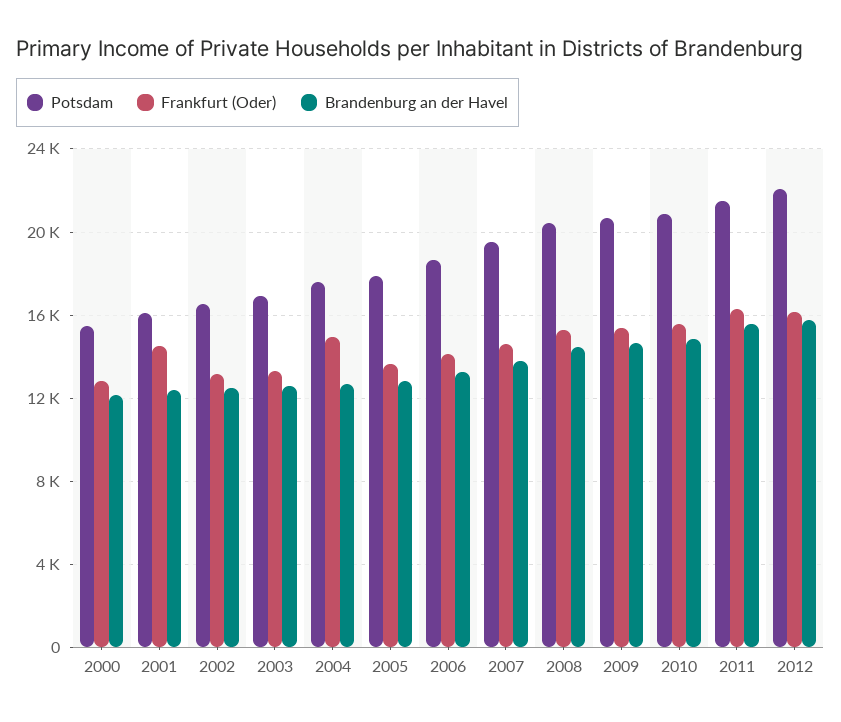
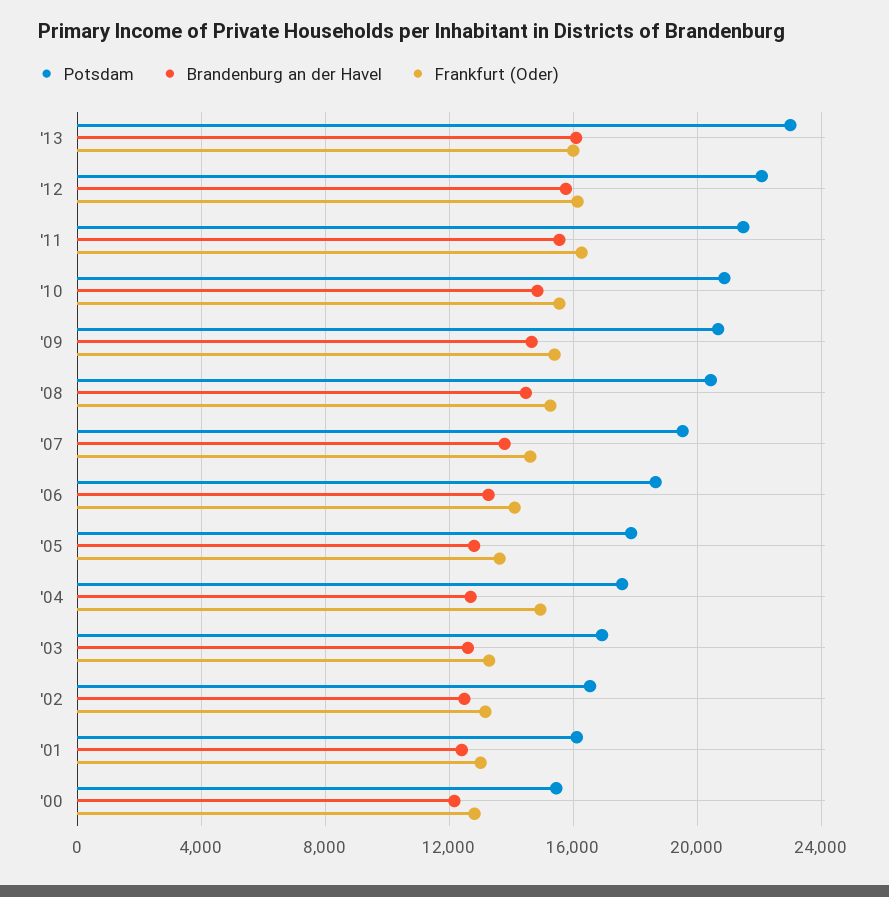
Frankfurt (Oder), 2001: 14500 -> 13000
Potsdam, '13: none -> 23000
Brandenburg an der Havel, '13: none -> 16000
Frankfurt (Oder), '13: none -> 16000

